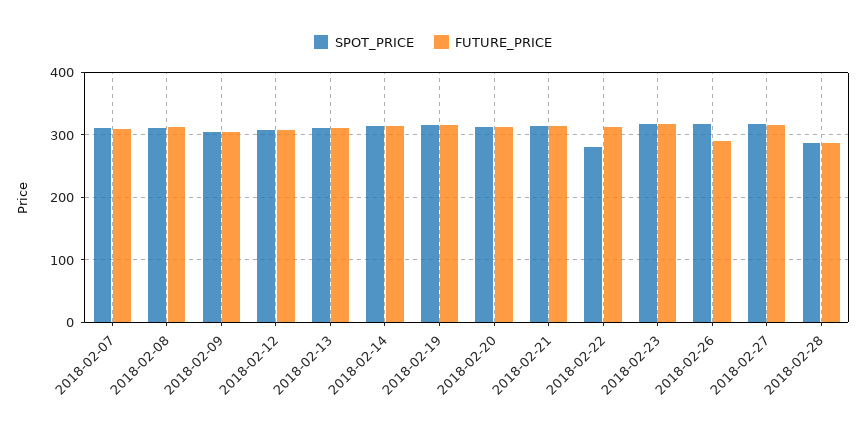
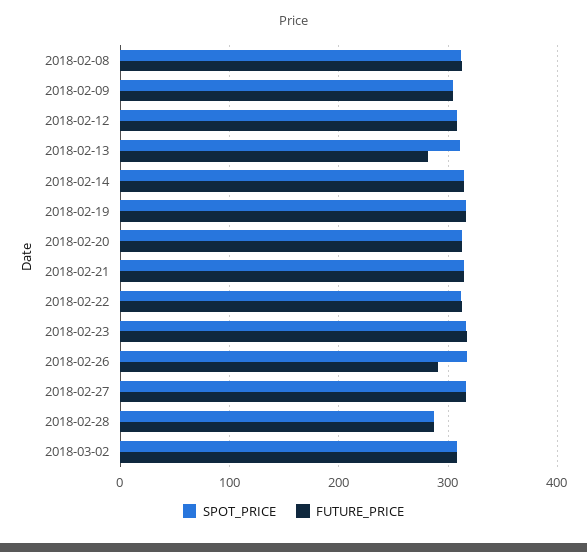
SPOT_PRICE, 2018-02-07: 310 -> none
FUTURE_PRICE, 2018-02-07: 310 -> none
FUTURE_PRICE, 2018-02-13: 310 -> 280
SPOT_PRICE, 2018-02-22: 280 -> 310
SPOT_PRICE, 2018-03-02: none -> 310
FUTURE_PRICE, 2018-03-02: none -> 310

